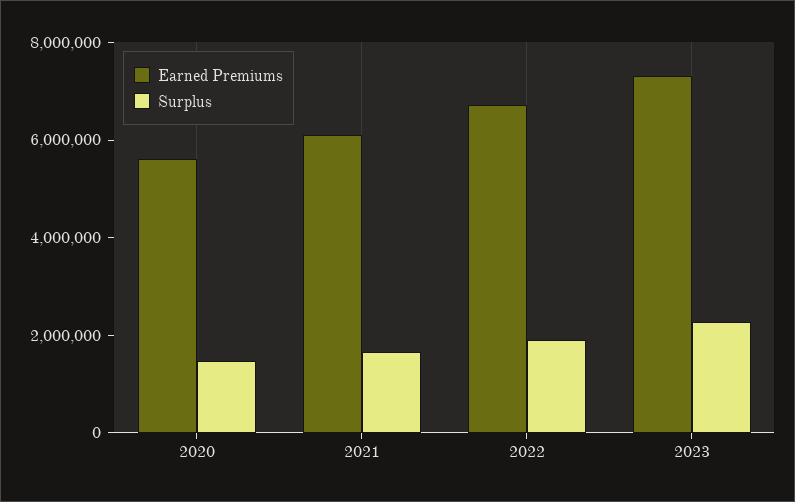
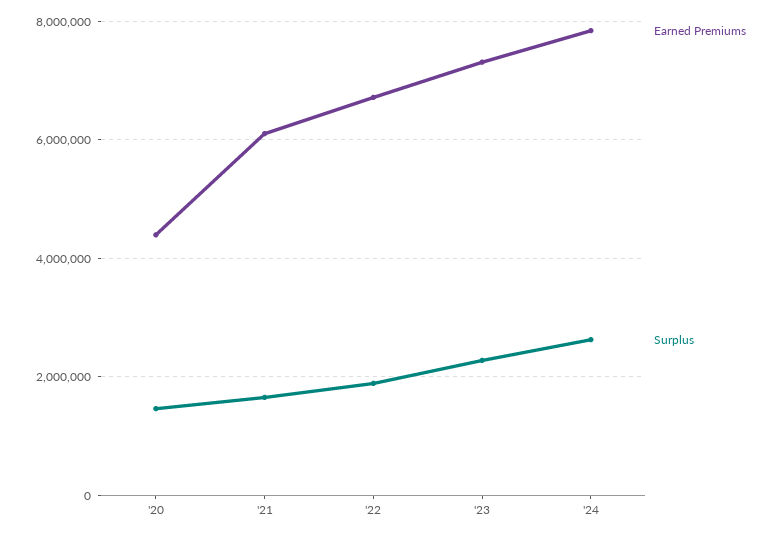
Earned Premiums, 2020: 5500000 -> 4400000
Earned Premiums, '24: none -> 7800000
Surplus, '24: none -> 2600000

